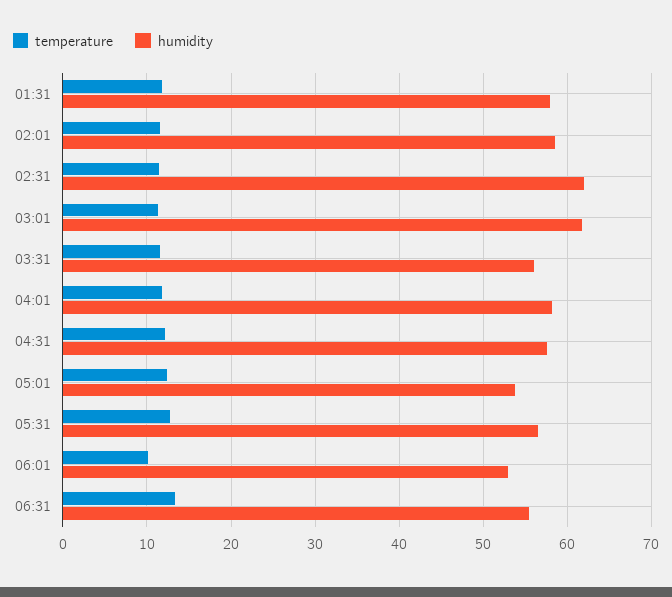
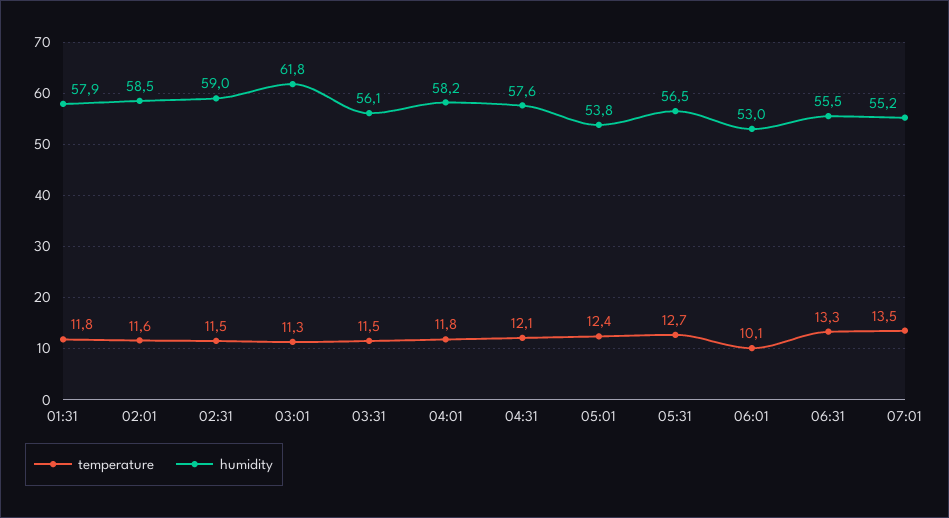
humidity, 02:31: 62 -> 59
temperature, 07:01: none -> 13.5
humidity, 07:01: none -> 55.2

